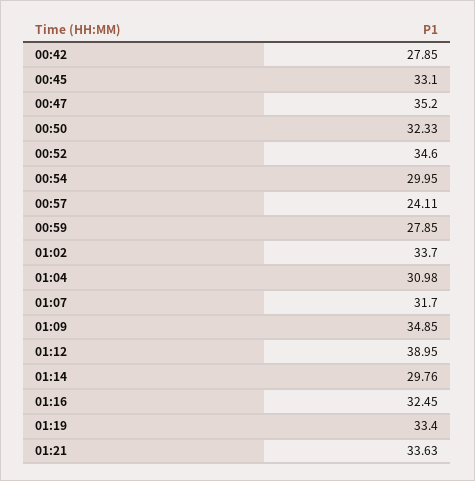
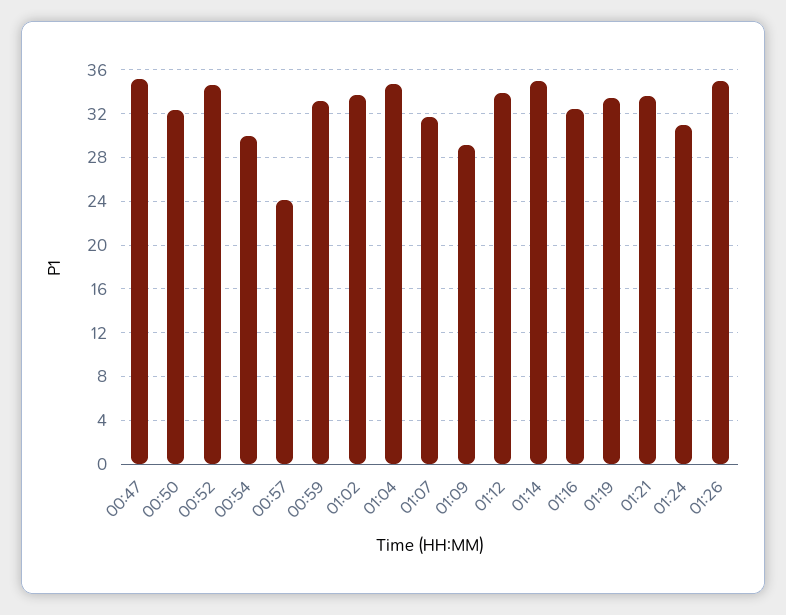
00:42: 27.85 -> none
00:45: 33.1 -> none
00:59: 27.85 -> 33
01:04: 30.98 -> 35
01:09: 34.85 -> 29
01:12: 38.95 -> 34
01:14: 29.76 -> 35
01:24: none -> 31
01:26: none -> 35

